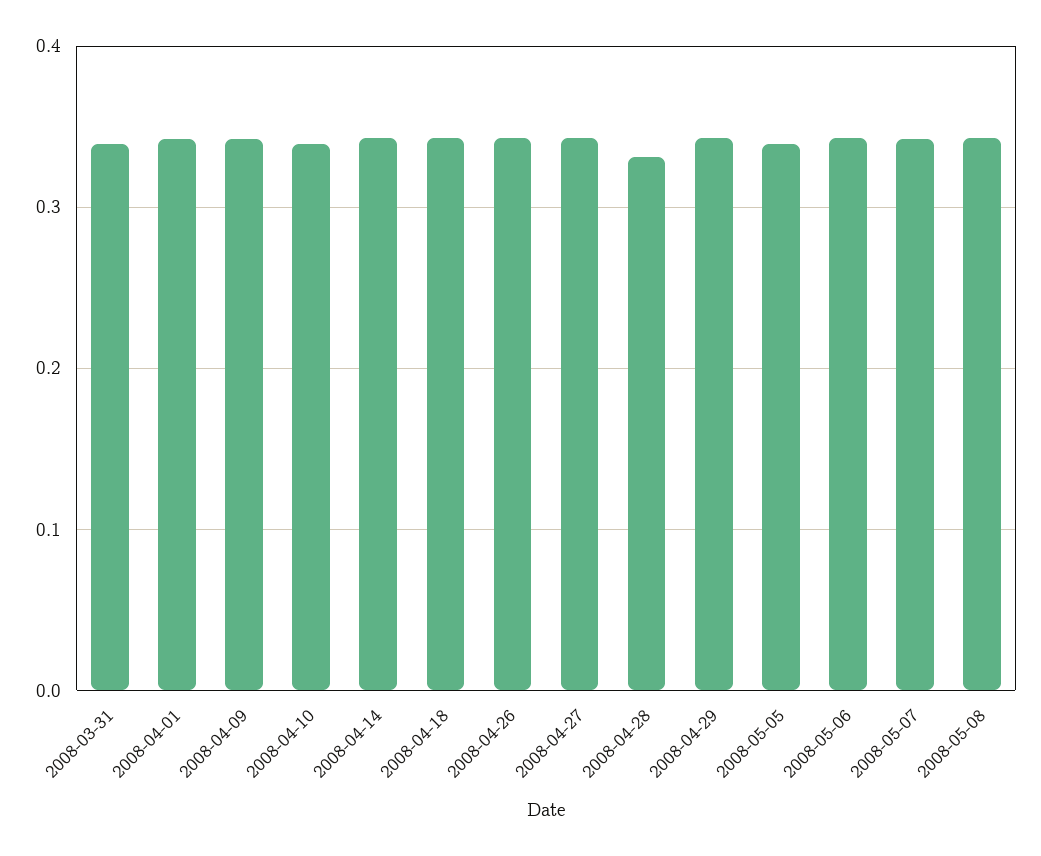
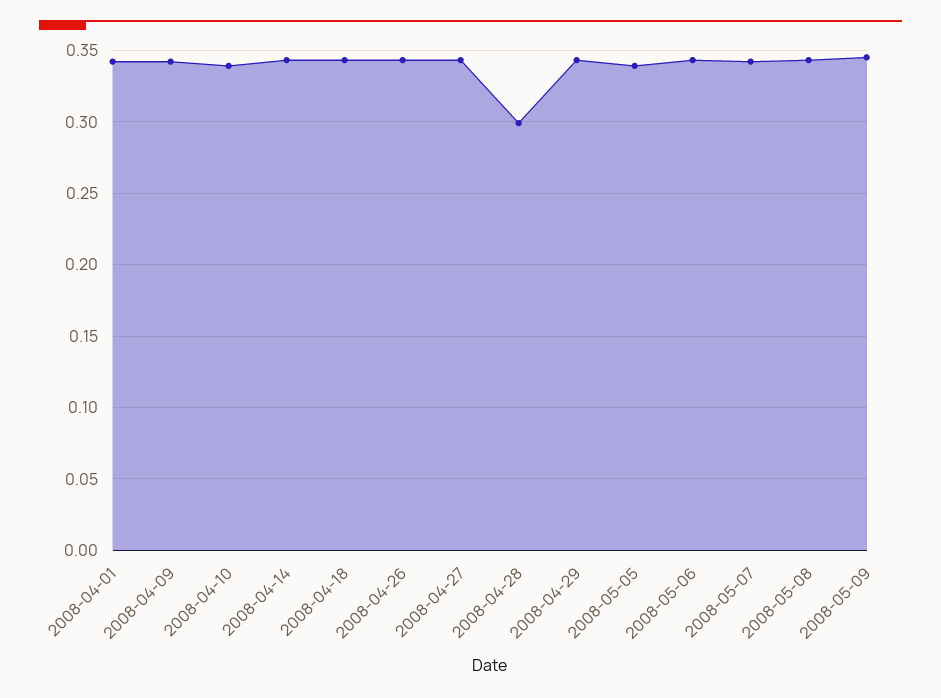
2008-03-31: 0.34 -> none
2008-04-28: 0.33 -> 0.3
2008-05-09: none -> 0.345

